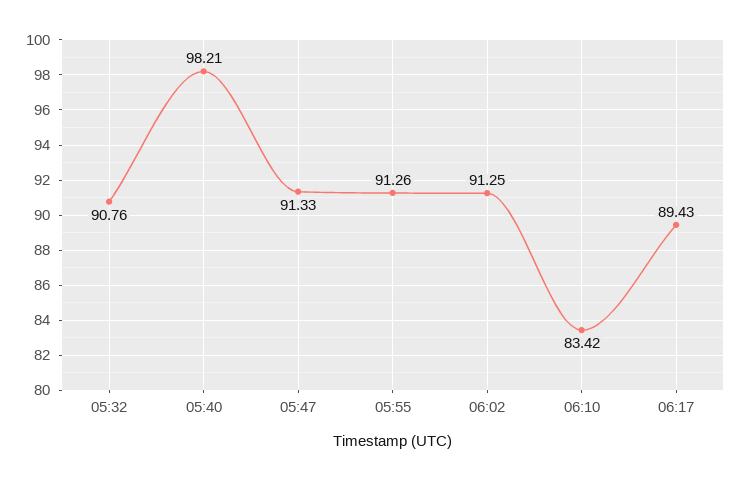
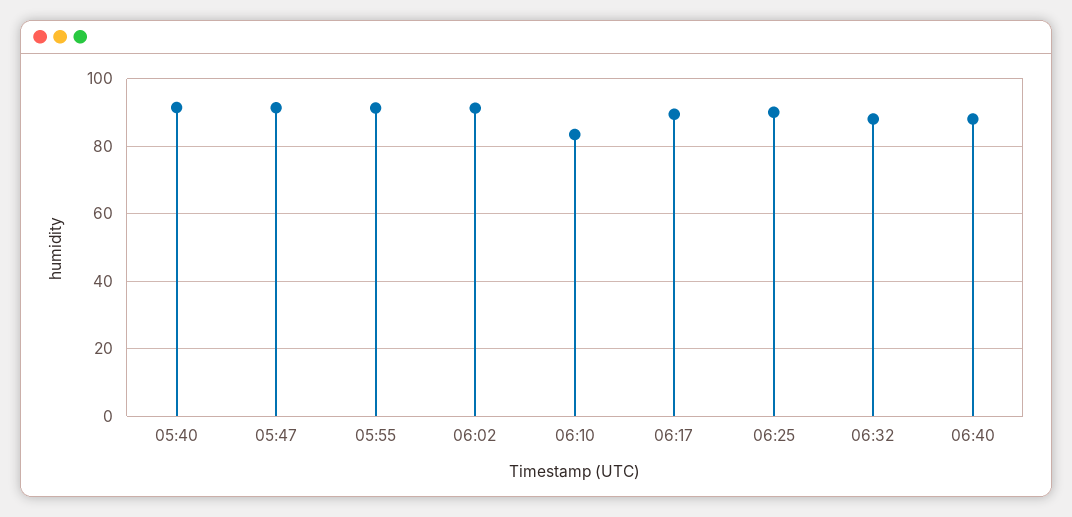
05:32: 90.76 -> none
05:40: 98.21 -> 92
06:25: none -> 90
06:32: none -> 88
06:40: none -> 88

